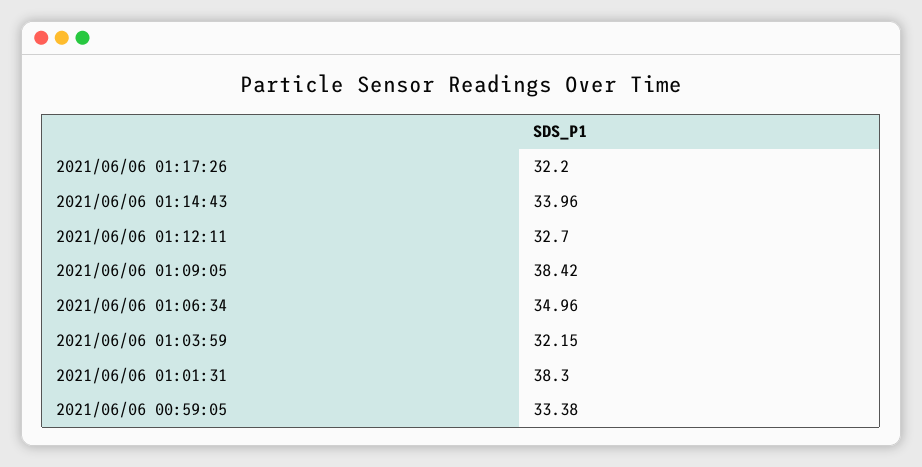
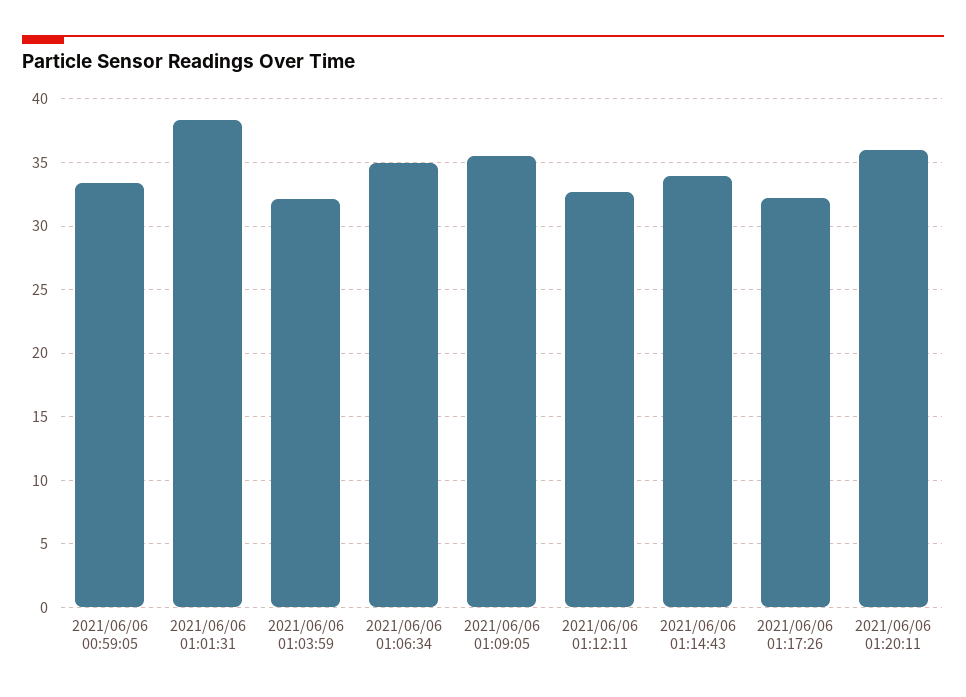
2021/06/06 01:09:05: 38.42 -> 35.5
2021/06/06 01:20:11: none -> 36

